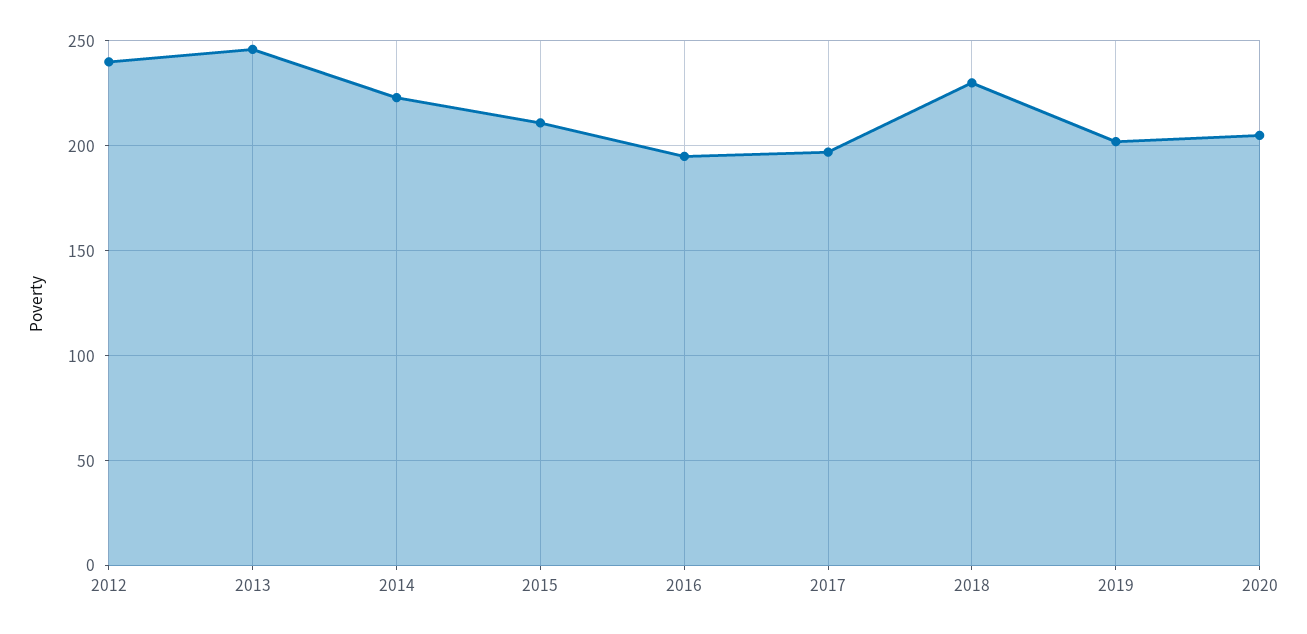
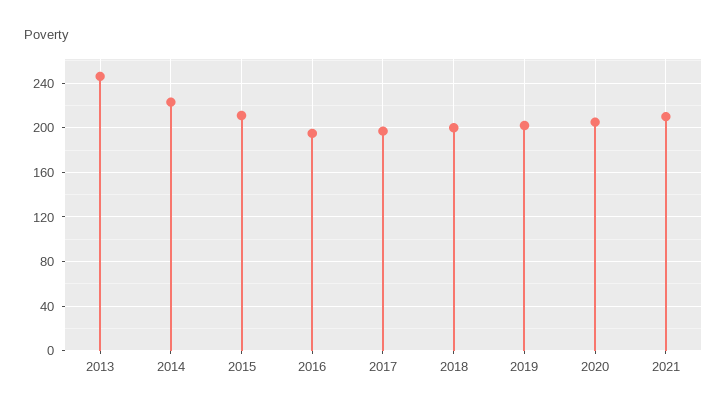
2012: 240 -> none
2018: 230 -> 200
2021: none -> 210

